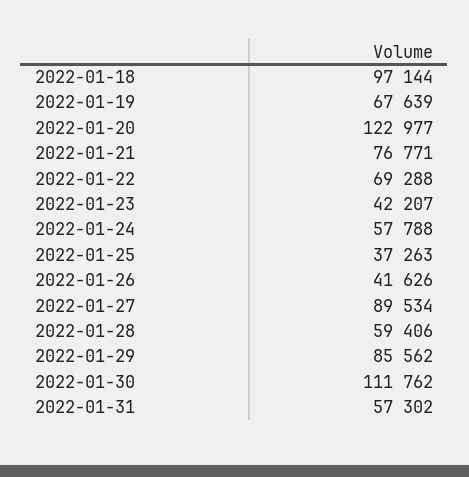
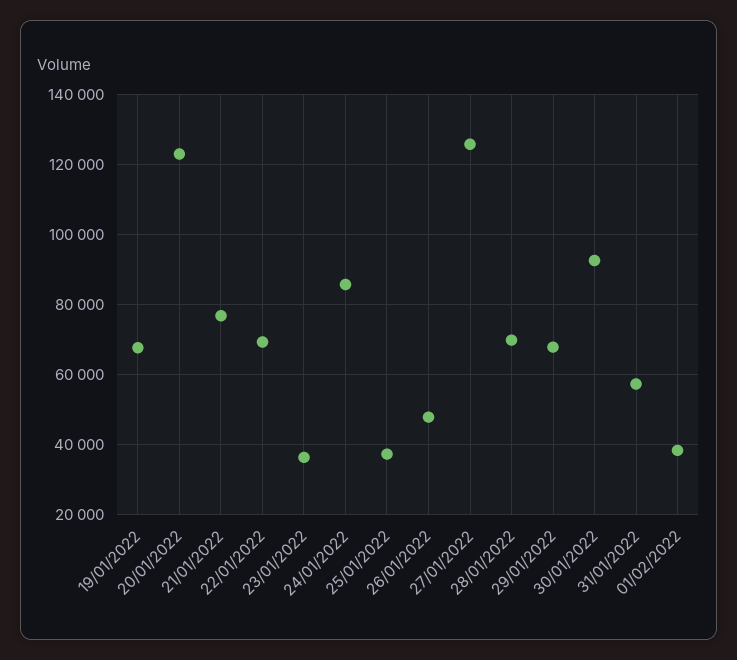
2022-01-18: 97144 -> none
2022-01-23: 42207 -> 36000
2022-01-24: 57788 -> 86000
2022-01-26: 41626 -> 48000
2022-01-27: 89534 -> 126000
2022-01-28: 59406 -> 70000
2022-01-29: 85562 -> 68000
2022-01-30: 111762 -> 92000
01/02/2022: none -> 38000

